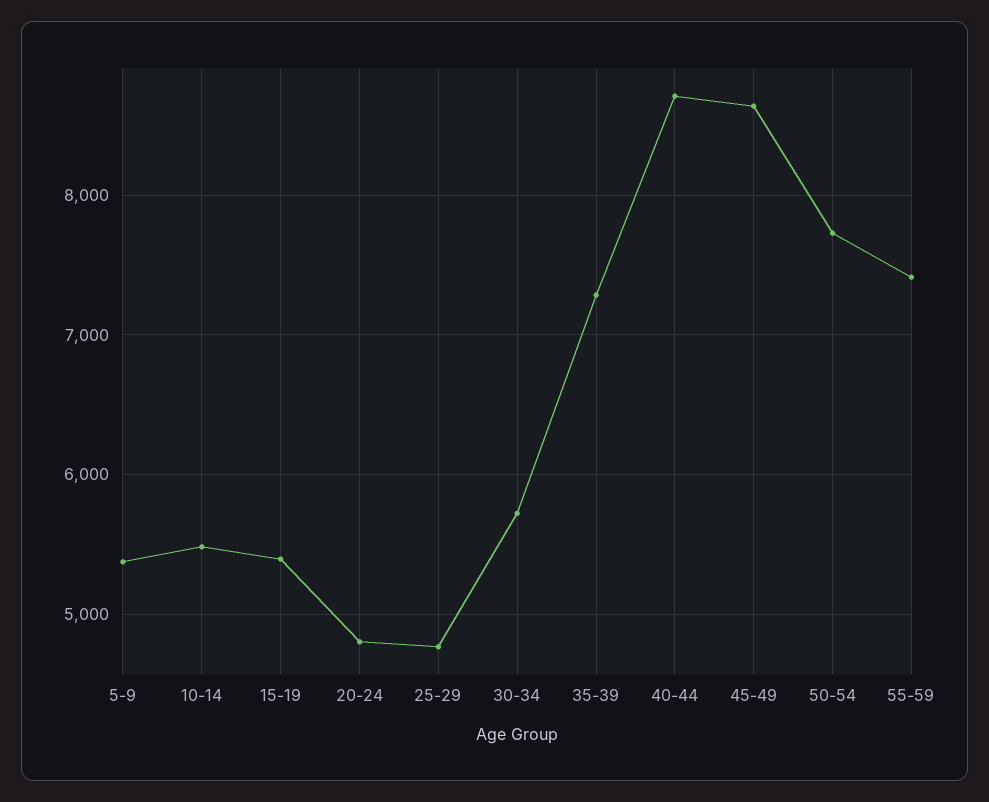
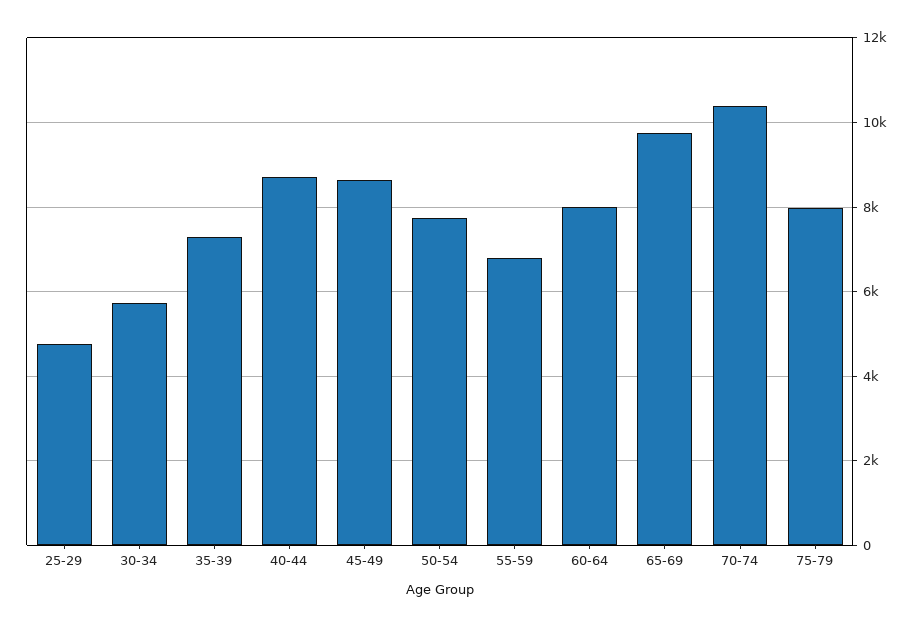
5-9: 5400 -> none
10-14: 5500 -> none
15-19: 5400 -> none
20-24: 4800 -> none
55-59: 7400 -> 6800
60-64: none -> 8000
65-69: none -> 9800
70-74: none -> 10400
75-79: none -> 8000

